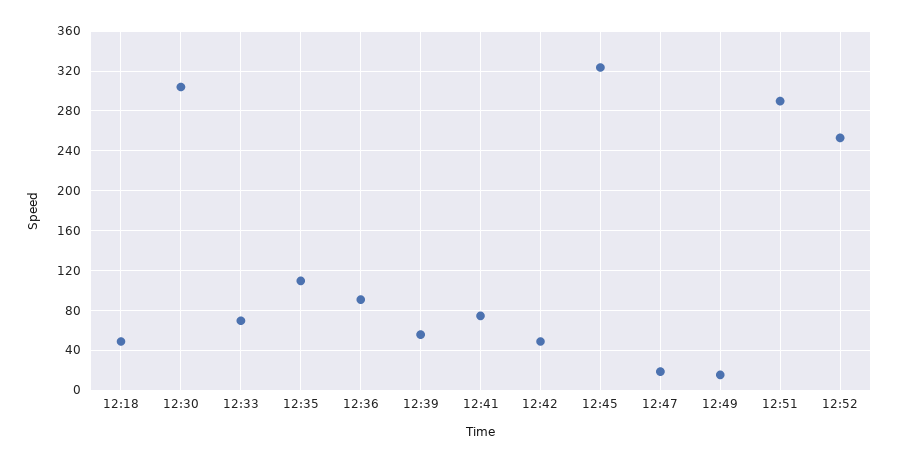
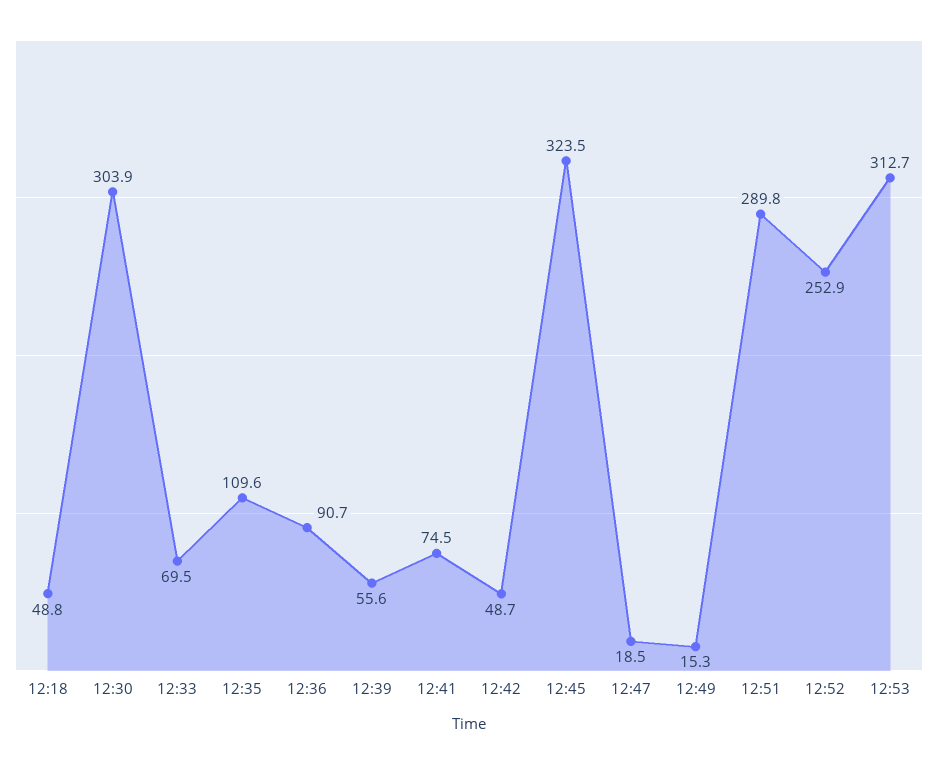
12:53: none -> 312.7

